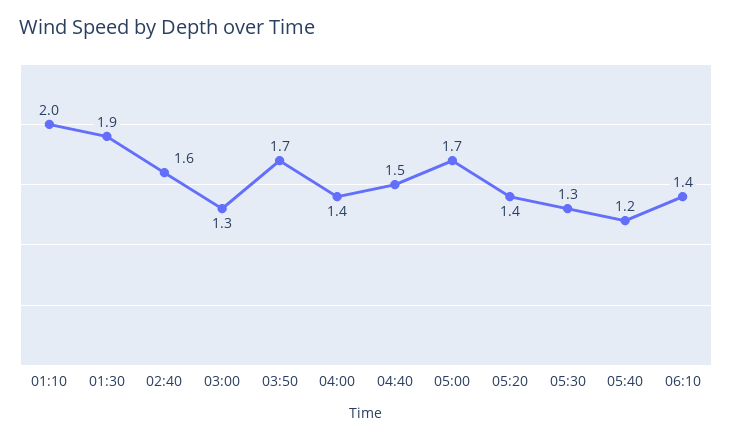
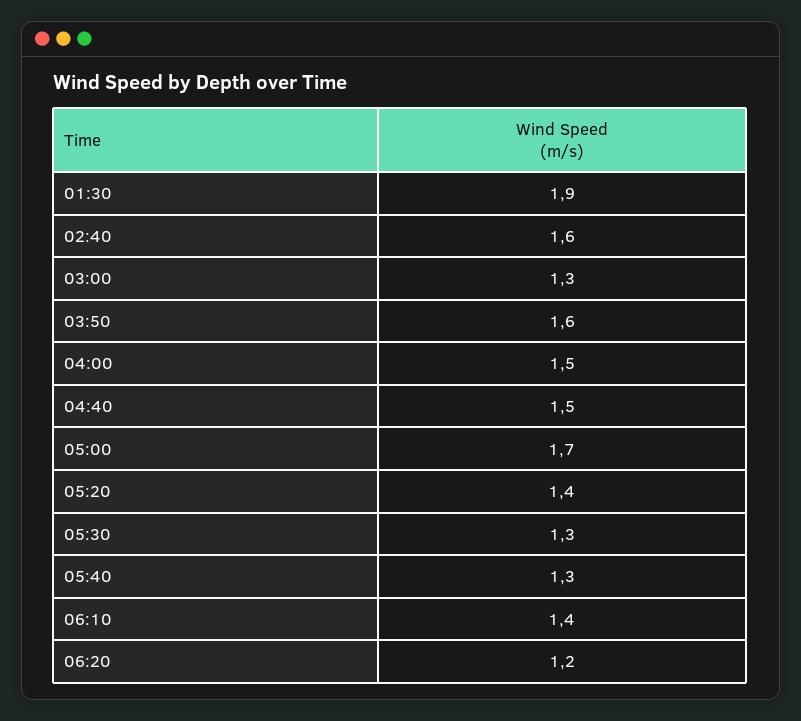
01:10: 2 -> none
03:50: 1.7 -> 1.6
04:00: 1.4 -> 1.5
05:40: 1.2 -> 1.3
06:20: none -> 1.2

